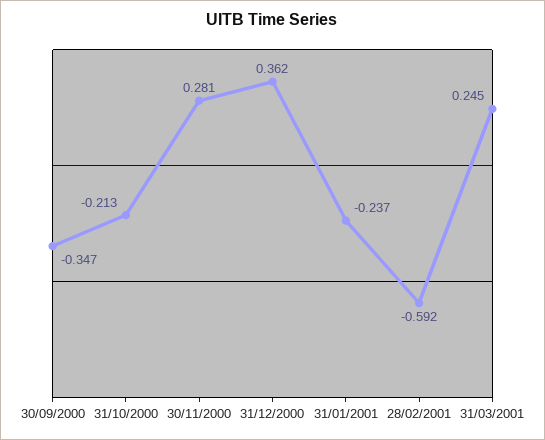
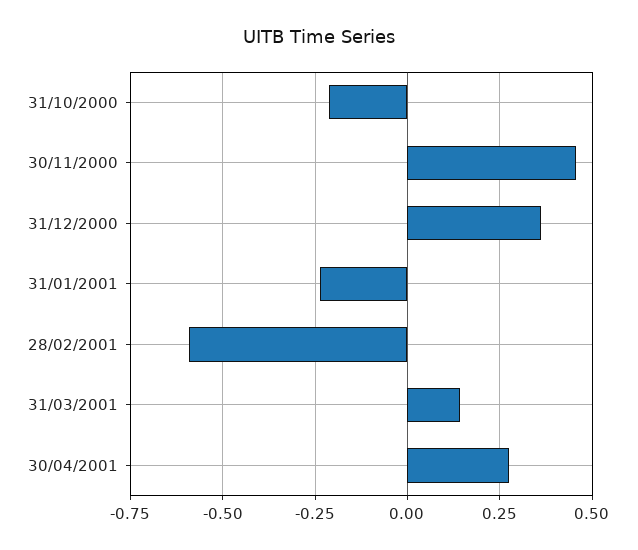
30/09/2000: -0.347 -> none
30/11/2000: 0.281 -> 0.45
31/03/2001: 0.245 -> 0.15
30/04/2001: none -> 0.275

